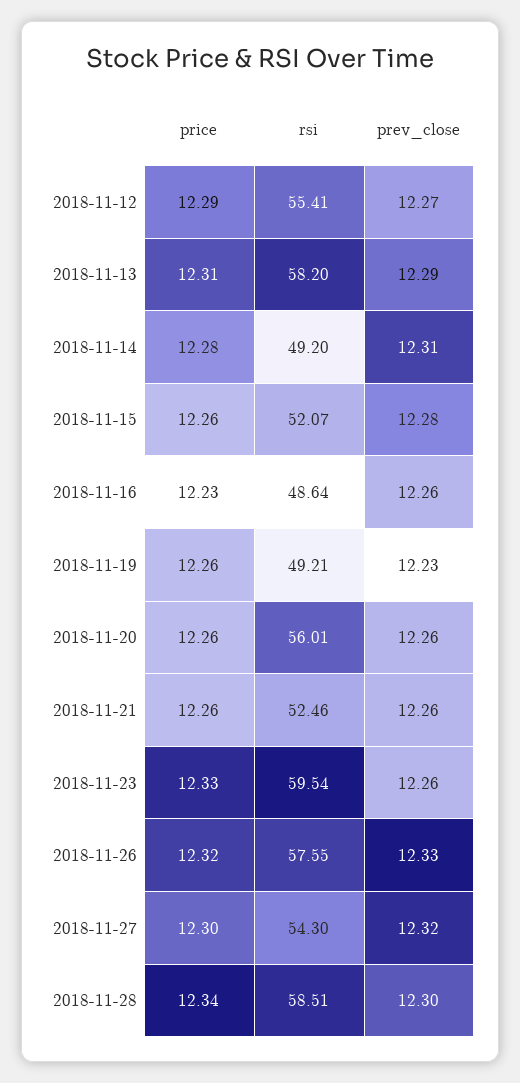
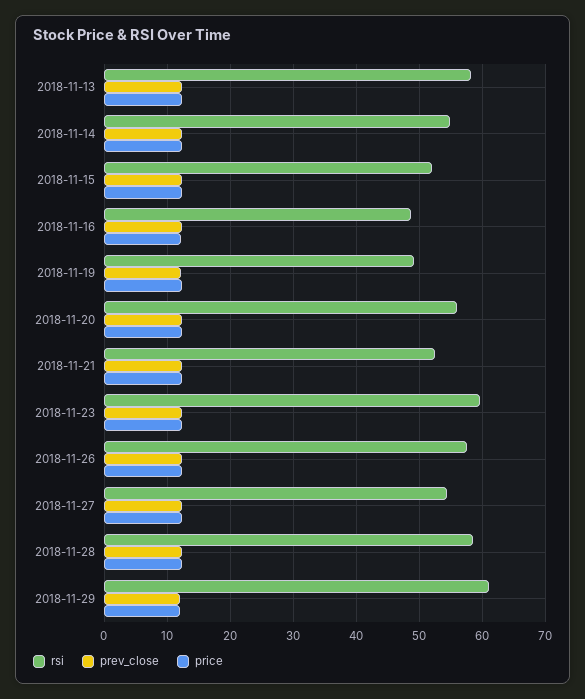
price, 2018-11-12: 12.29 -> none
rsi, 2018-11-12: 55.41 -> none
prev_close, 2018-11-12: 12.27 -> none
rsi, 2018-11-14: 49.2 -> 55
rsi, 2018-11-29: none -> 61
prev_close, 2018-11-29: none -> 12
price, 2018-11-29: none -> 12

